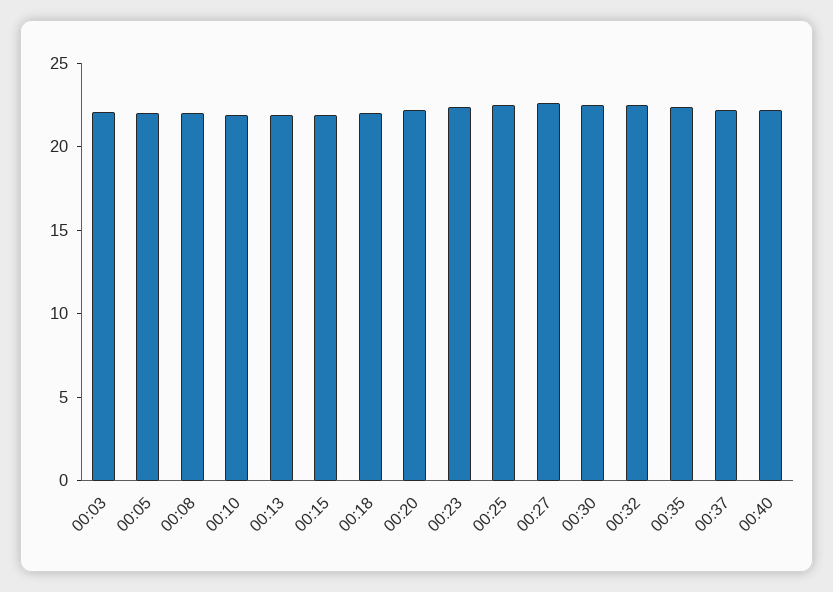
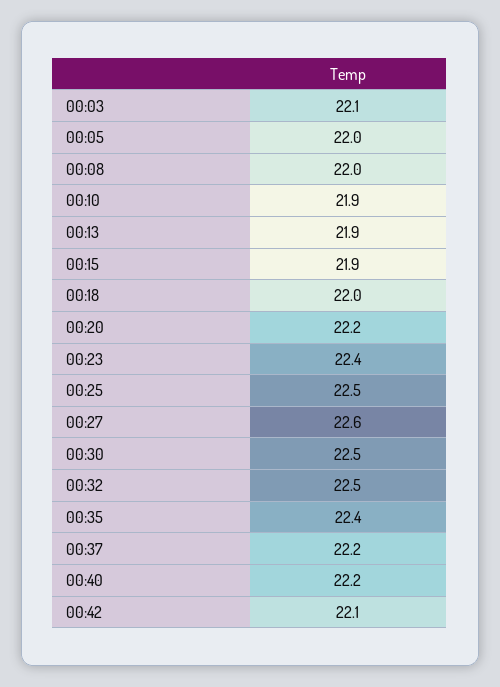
00:42: none -> 22.1

